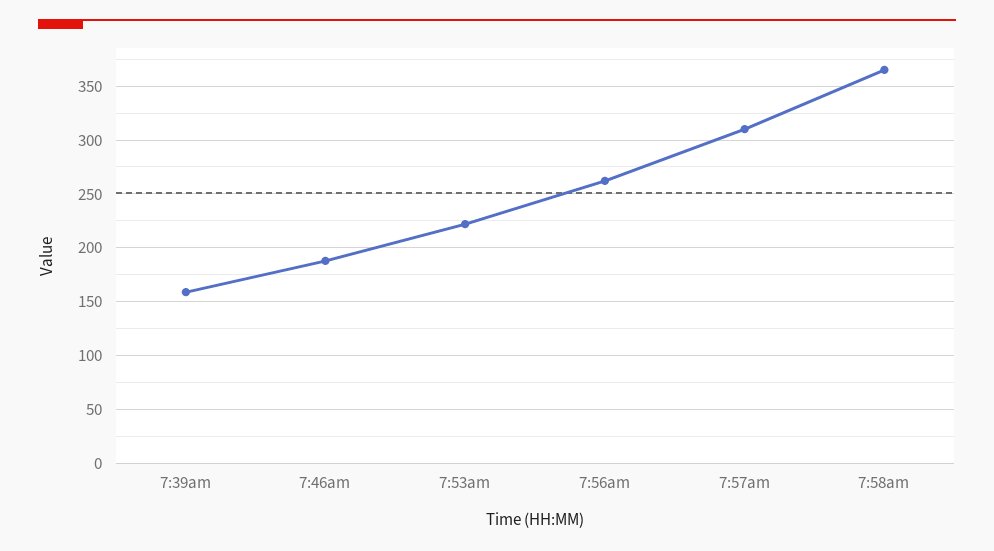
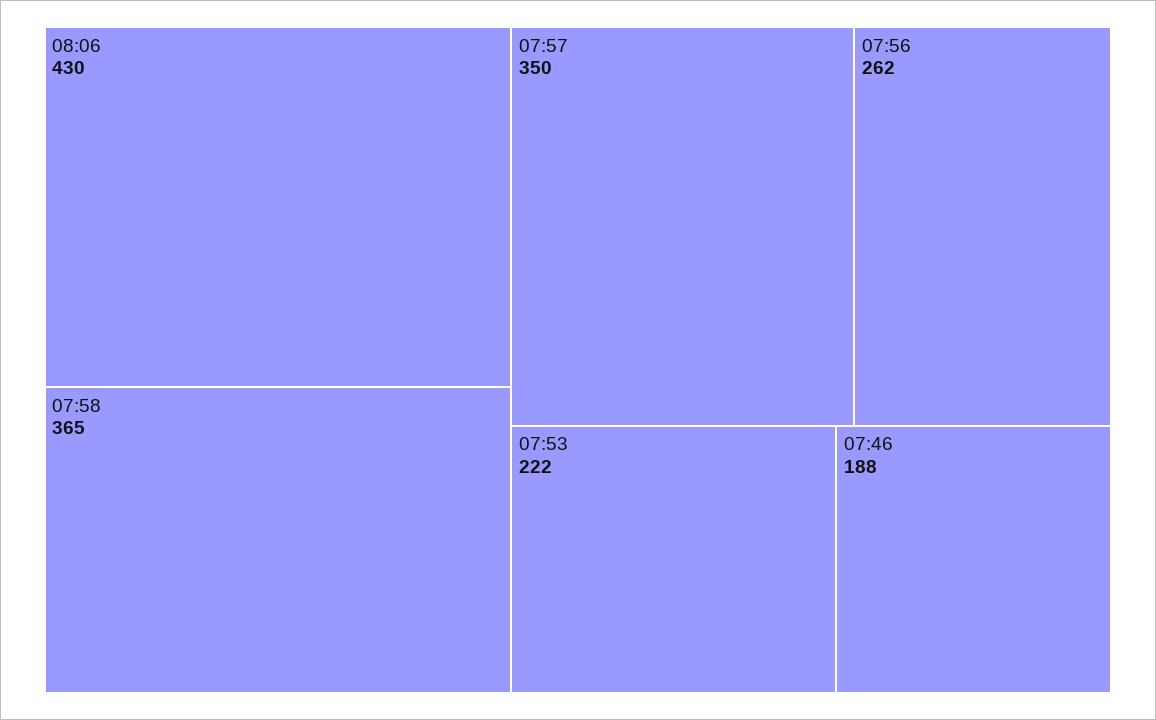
7:39am: 160 -> none
7:57am: 310 -> 350
08:06: none -> 430

